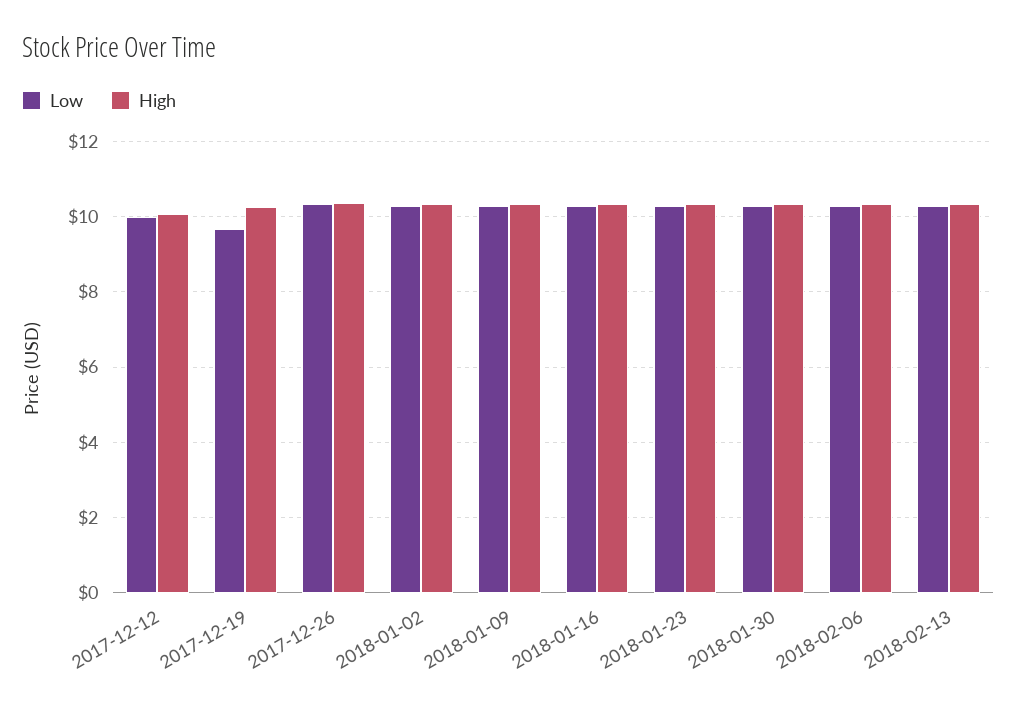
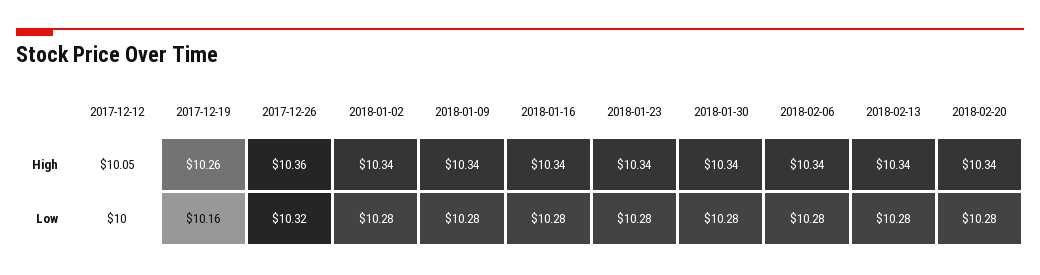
Low, 2017-12-19: 9.6 -> 10.16
High, 2018-02-20: none -> 10.34
Low, 2018-02-20: none -> 10.28

